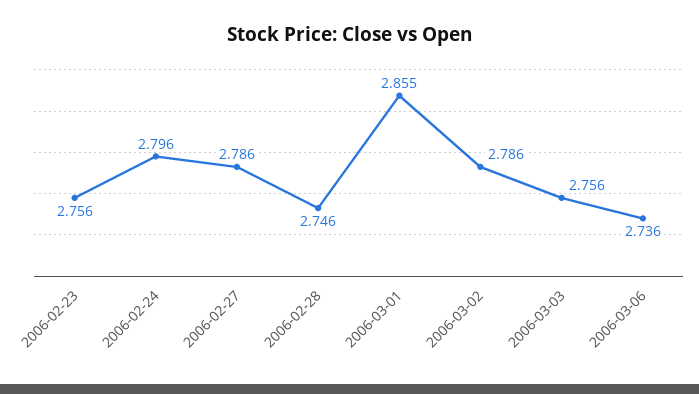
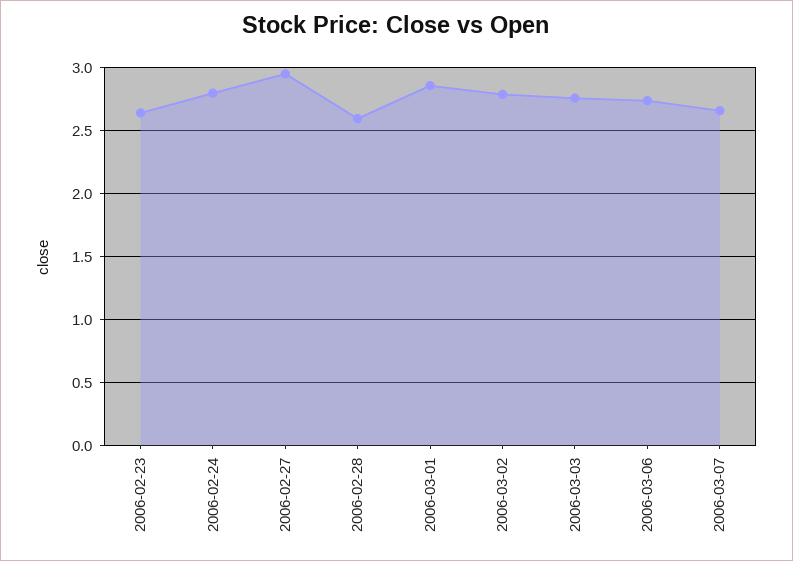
2006-02-23: 2.756 -> 2.65
2006-02-27: 2.786 -> 2.95
2006-02-28: 2.746 -> 2.6
2006-03-07: none -> 2.65

